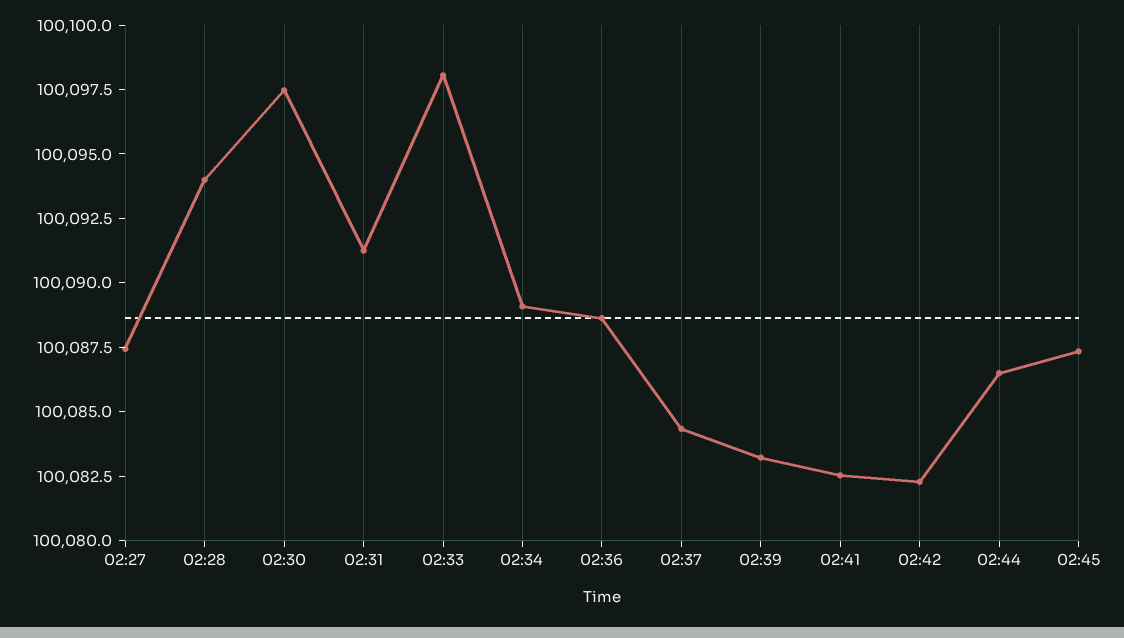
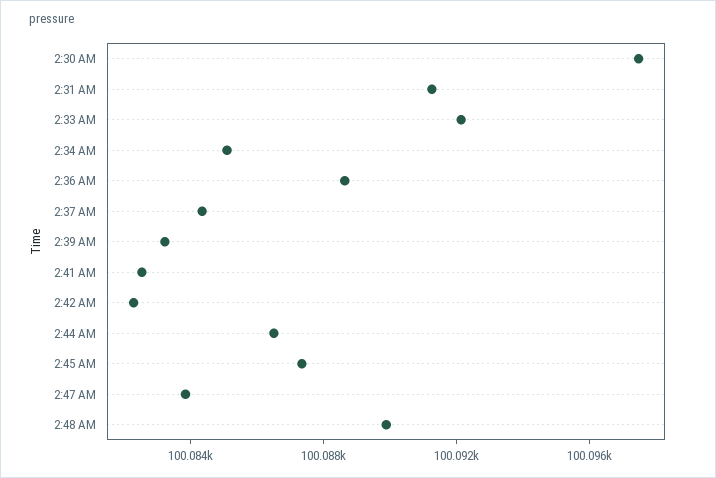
02:27: 100087.5 -> none
02:28: 100094 -> none
02:33: 100098 -> 100092
02:34: 100089 -> 100085
2:47 AM: none -> 100084
2:48 AM: none -> 100090

